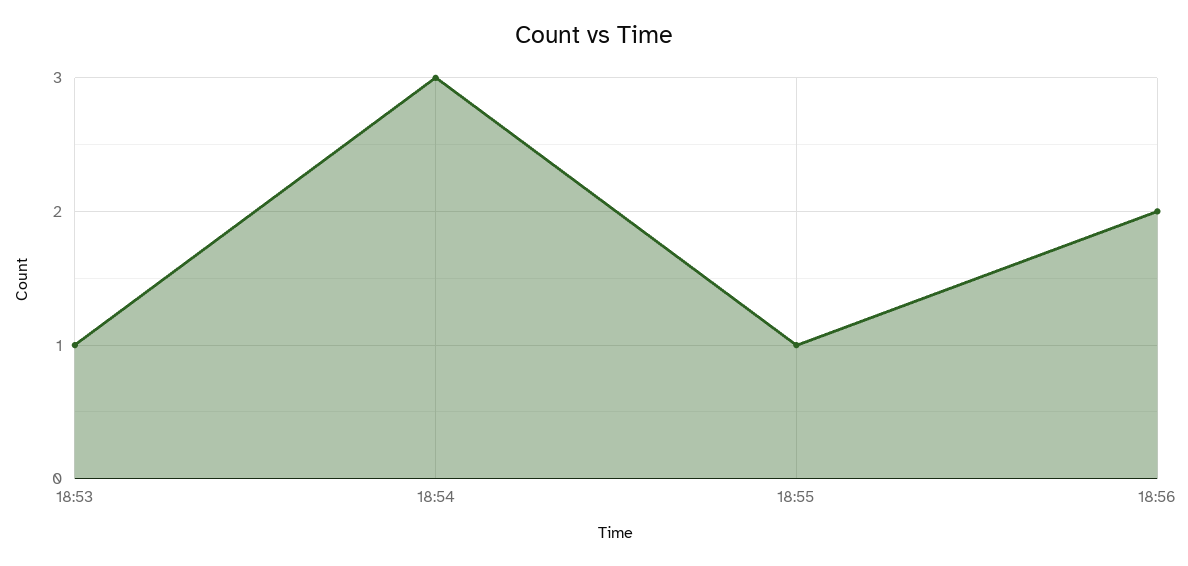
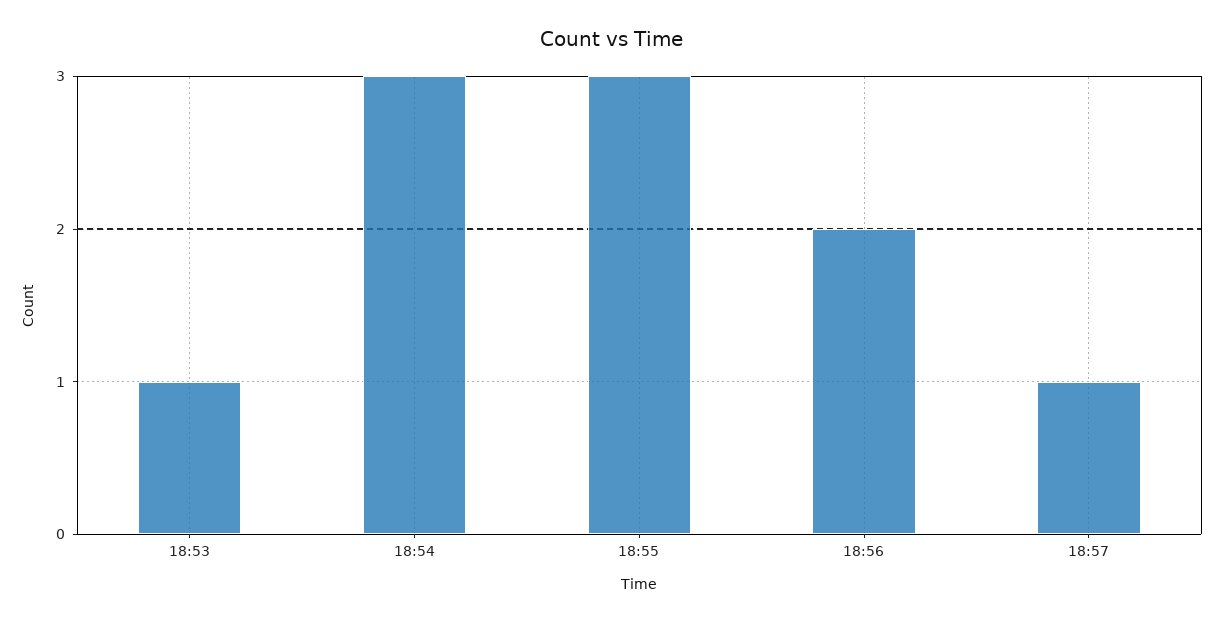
18:55: 1 -> 3
18:57: none -> 1

